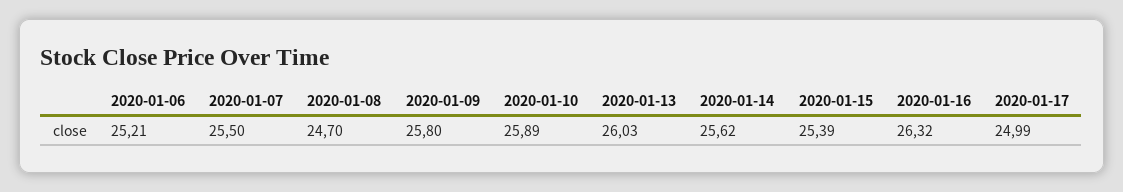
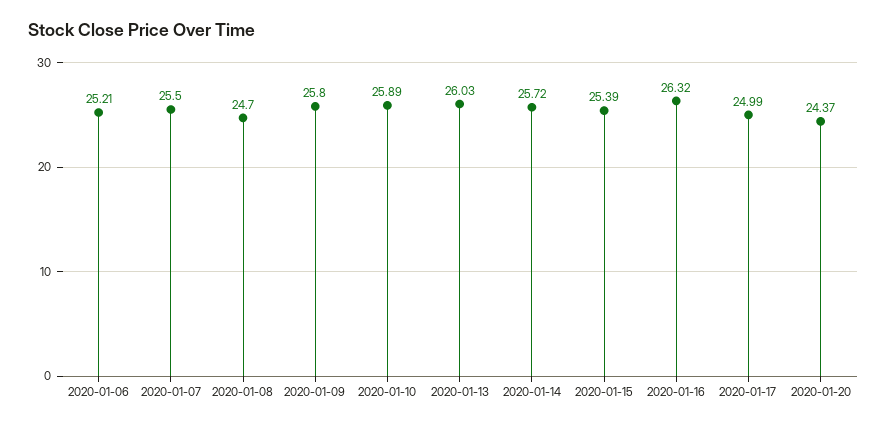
2020-01-14: 25.62 -> 25.72
2020-01-20: none -> 24.37

